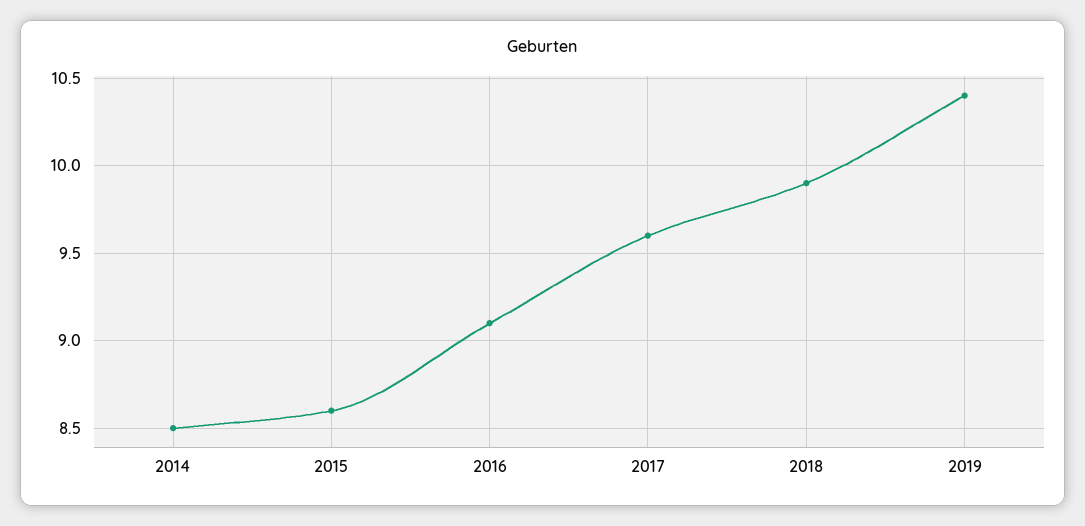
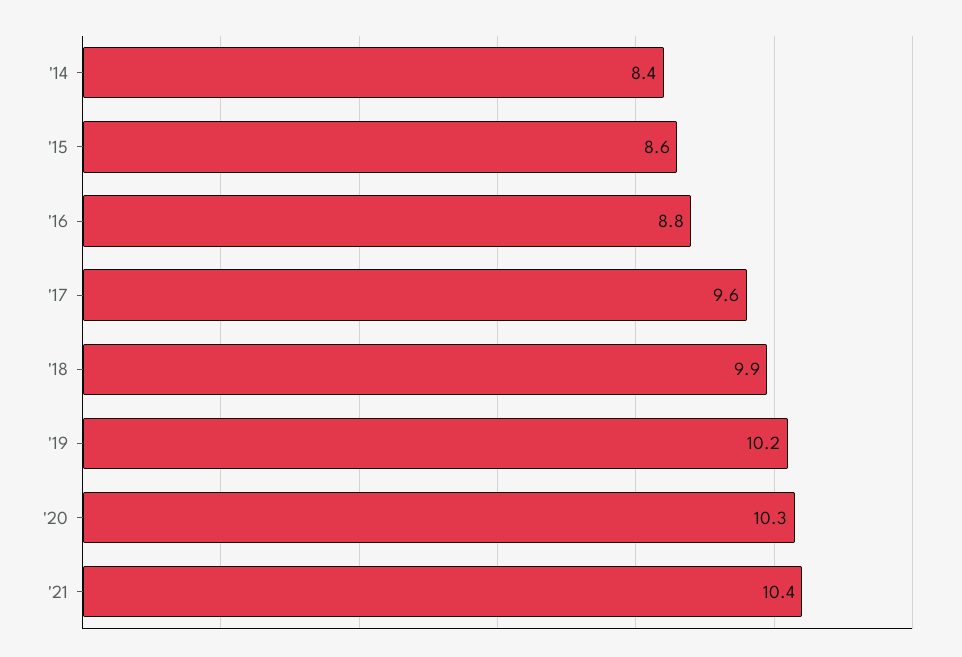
2014: 8.5 -> 8.4
2016: 9.1 -> 8.8
2019: 10.4 -> 10.2
'20: none -> 10.3
'21: none -> 10.4

